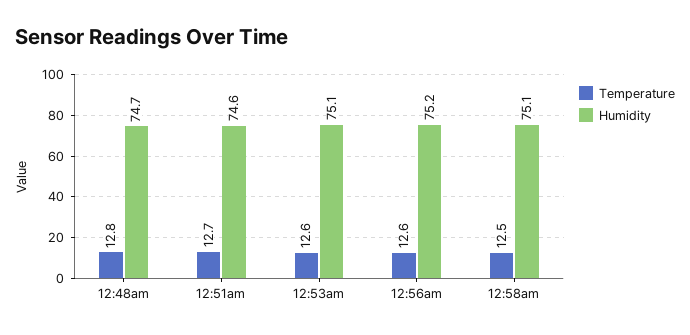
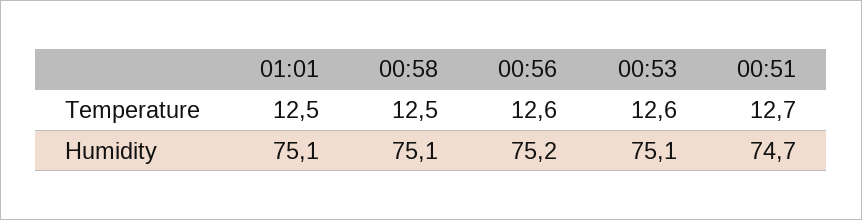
Temperature, 12:48am: 12.8 -> none
Humidity, 12:48am: 74.7 -> none
Humidity, 12:51am: 74.6 -> 74.7
Temperature, 01:01: none -> 12.5
Humidity, 01:01: none -> 75.1

